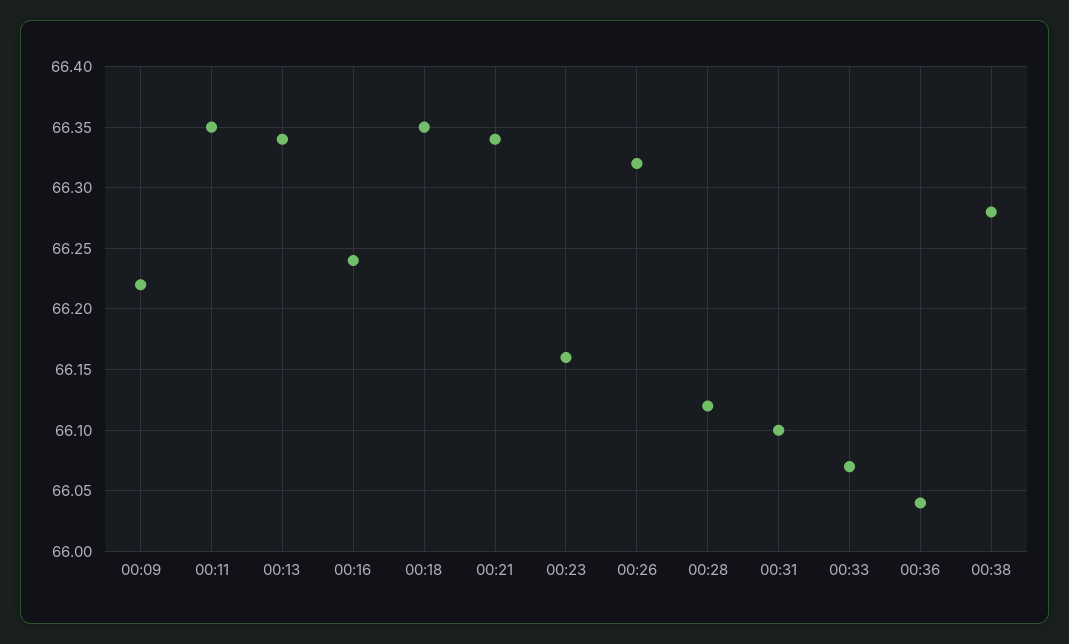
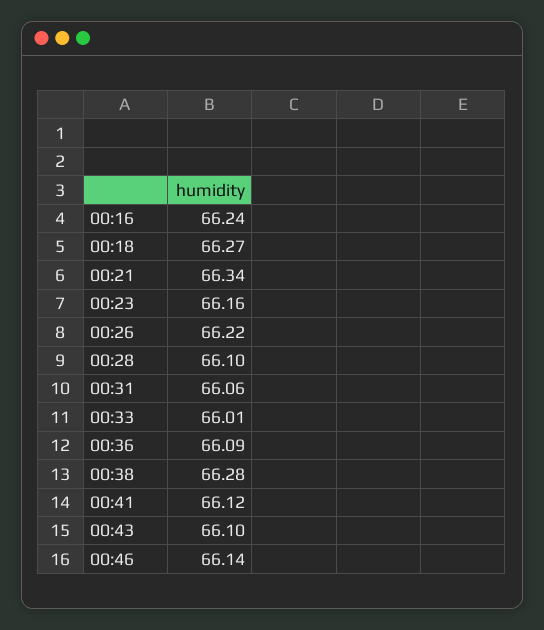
00:09: 66.22 -> none
00:11: 66.35 -> none
00:13: 66.34 -> none
00:18: 66.35 -> 66.27
00:26: 66.32 -> 66.22
00:28: 66.12 -> 66.1
00:31: 66.1 -> 66.06
00:33: 66.07 -> 66.01
00:36: 66.04 -> 66.09
00:41: none -> 66.12
00:43: none -> 66.1
00:46: none -> 66.14

